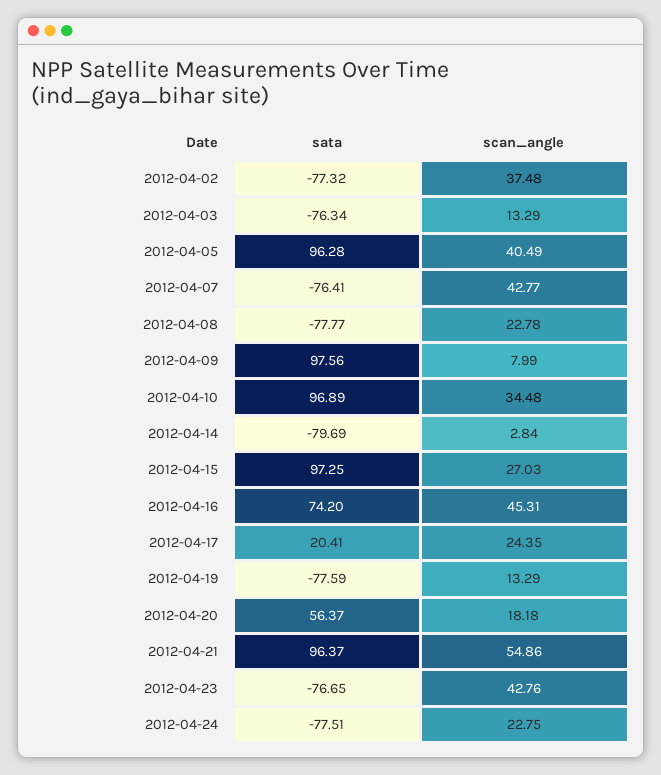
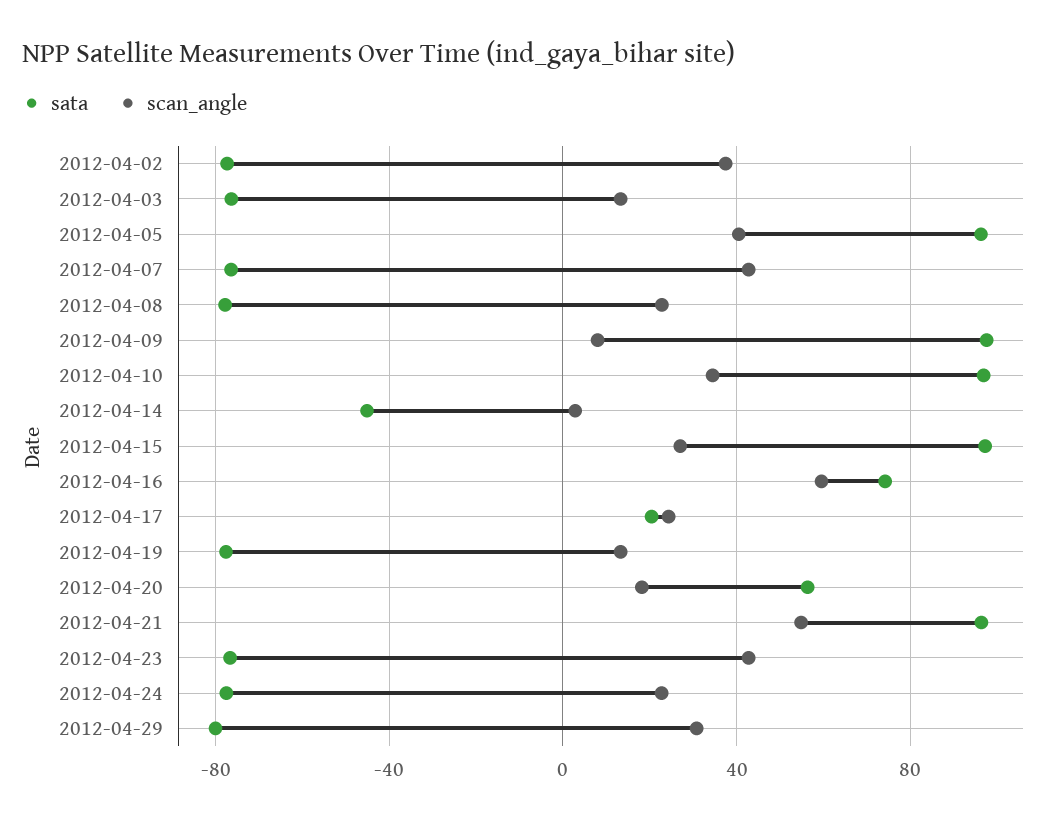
sata, 2012-04-14: -79.69 -> -45
scan_angle, 2012-04-16: 45.31 -> 60
sata, 2012-04-29: none -> -80
scan_angle, 2012-04-29: none -> 30

